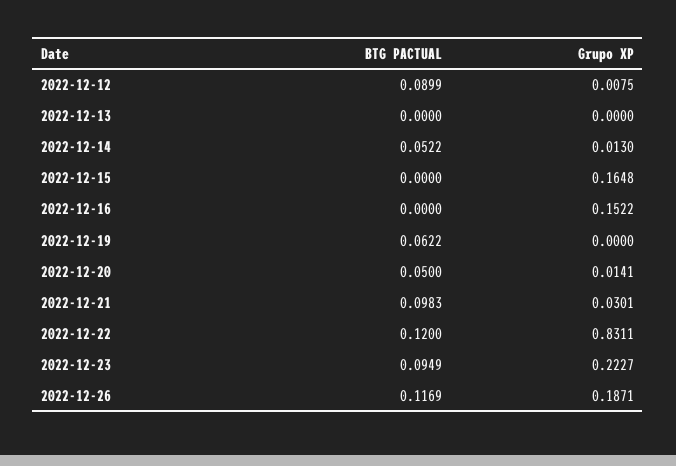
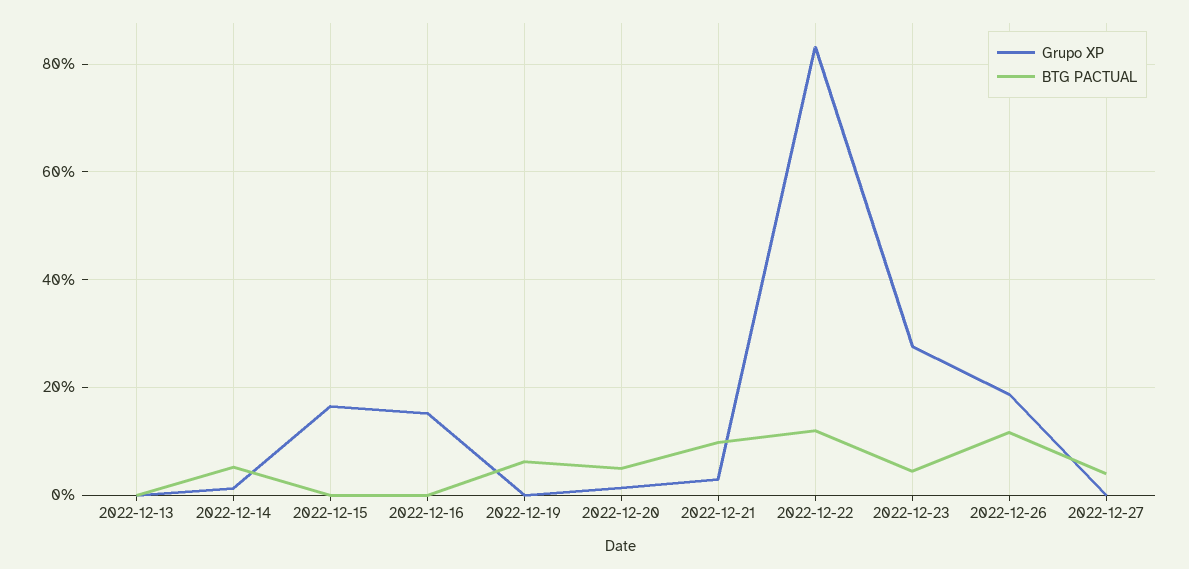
BTG PACTUAL, 2022-12-12: 0.0899 -> none
Grupo XP, 2022-12-12: 0.0075 -> none
BTG PACTUAL, 2022-12-23: 0.0949 -> 0.04
Grupo XP, 2022-12-23: 0.2227 -> 0.28
Grupo XP, 2022-12-27: none -> 0
BTG PACTUAL, 2022-12-27: none -> 0.04

